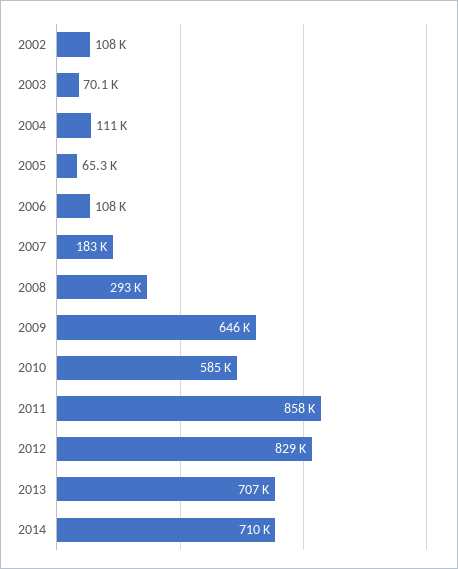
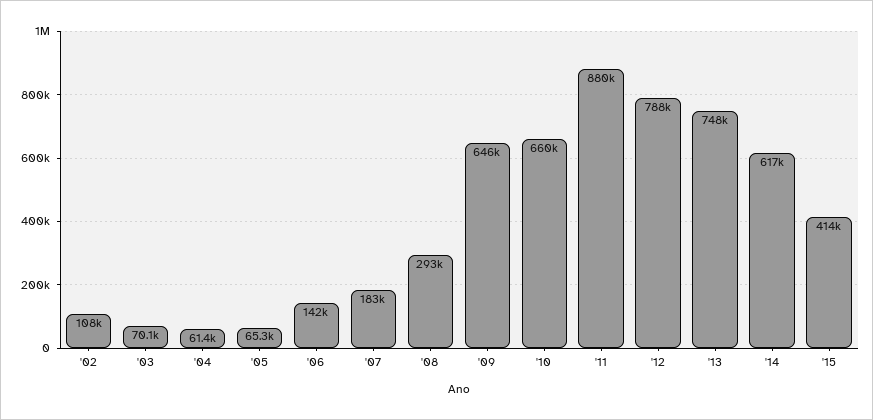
2004: 111000 -> 61400
2006: 108000 -> 142000
2010: 585000 -> 660000
2011: 858000 -> 880000
2012: 829000 -> 788000
2013: 707000 -> 748000
2014: 710000 -> 617000
'15: none -> 414000

